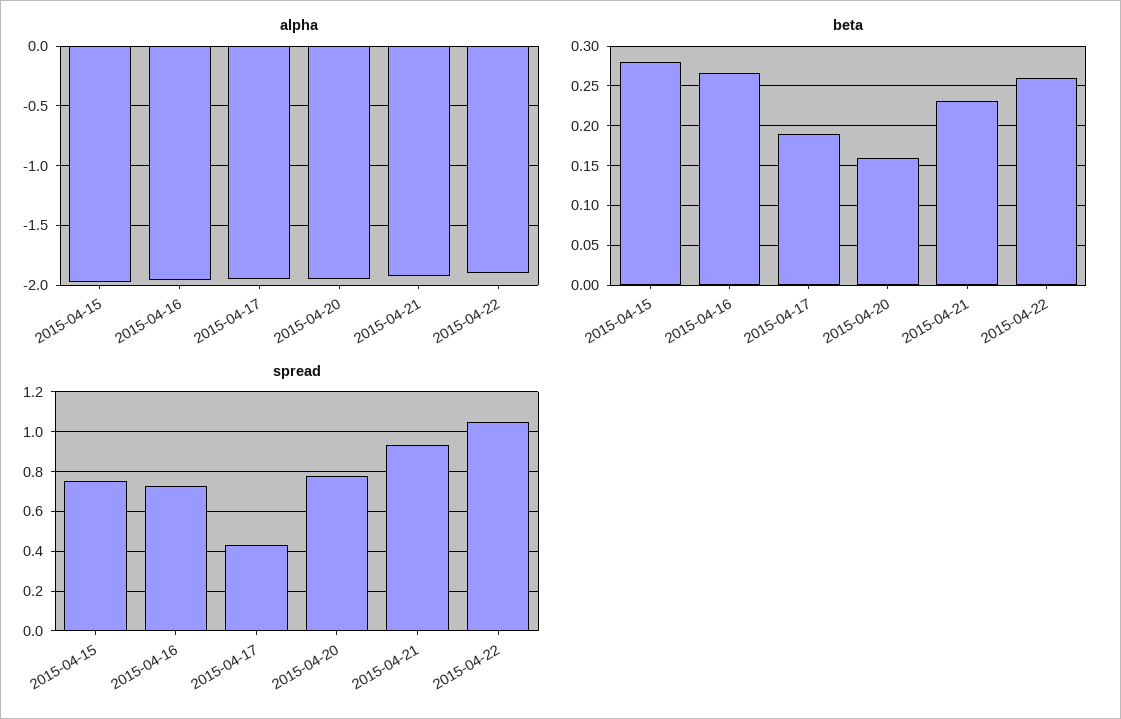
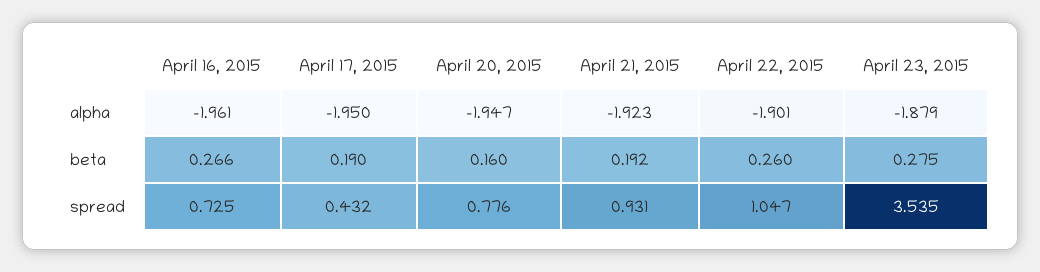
alpha, 2015-04-15: -2 -> none
beta, 2015-04-15: 0.28 -> none
beta, 2015-04-21: 0.23 -> 0.192
spread, 2015-04-15: 0.75 -> none
alpha, April 23, 2015: none -> -1.879
beta, April 23, 2015: none -> 0.275
spread, April 23, 2015: none -> 3.535

